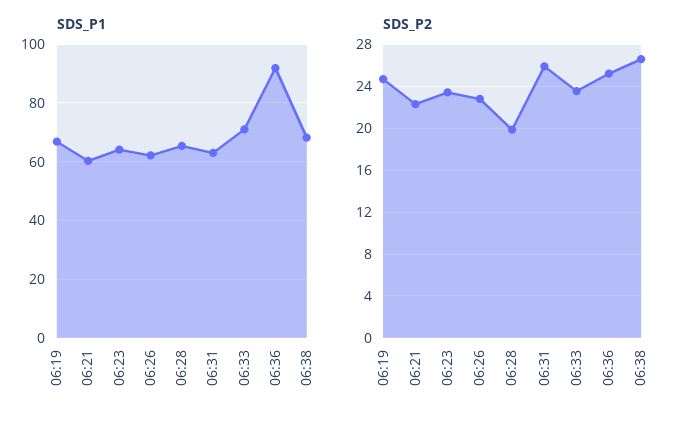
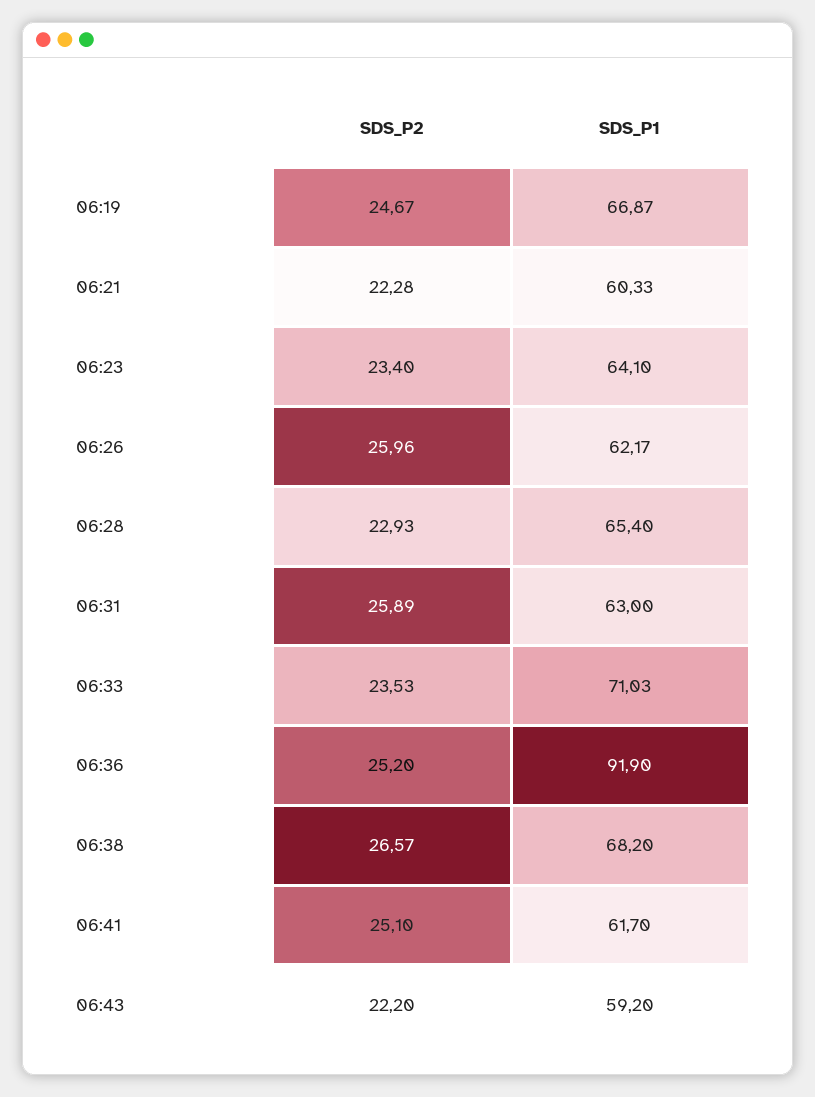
SDS_P2, 06:26: 23 -> 25.96
SDS_P2, 06:28: 20 -> 22.93
SDS_P2, 06:41: none -> 25.1
SDS_P1, 06:41: none -> 61.7
SDS_P2, 06:43: none -> 22.2
SDS_P1, 06:43: none -> 59.2

